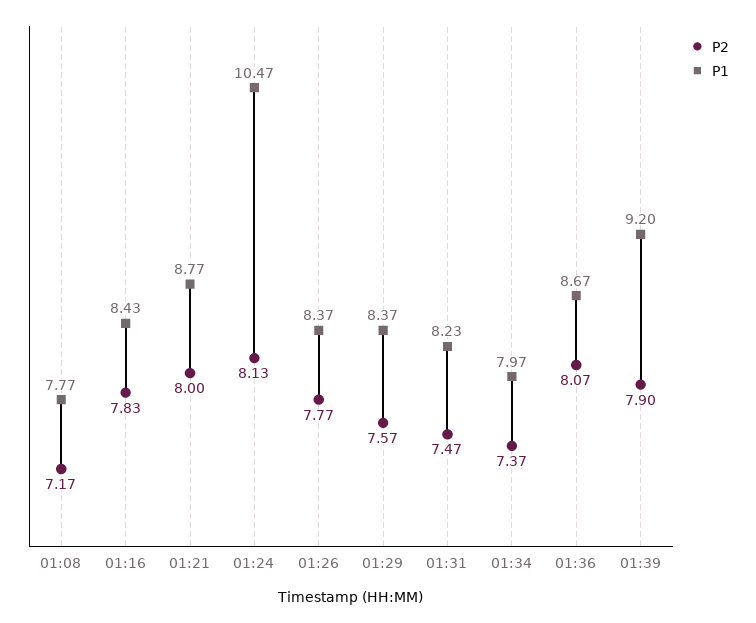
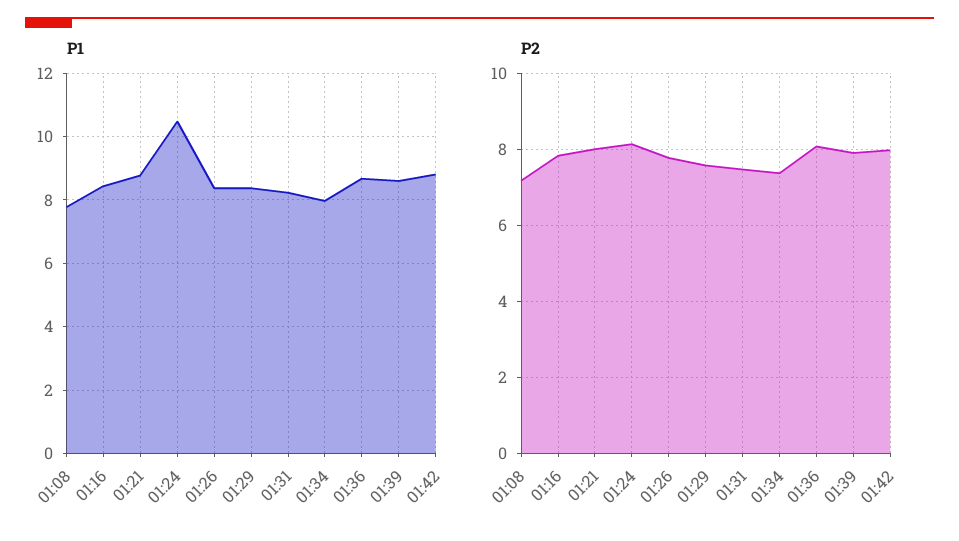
P1, 01:39: 9.2 -> 8.6
P1, 01:42: none -> 8.8
P2, 01:42: none -> 8

